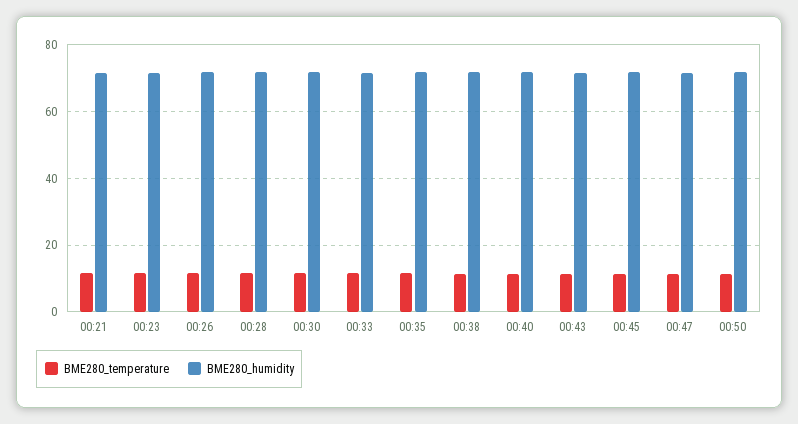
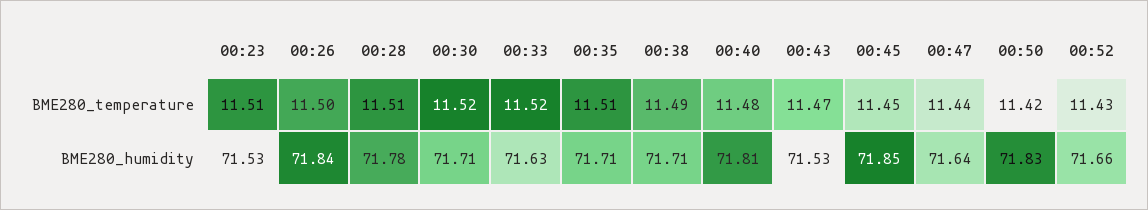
BME280_temperature, 00:21: 12 -> none
BME280_humidity, 00:21: 72 -> none
BME280_temperature, 00:52: none -> 11.43
BME280_humidity, 00:52: none -> 71.66

